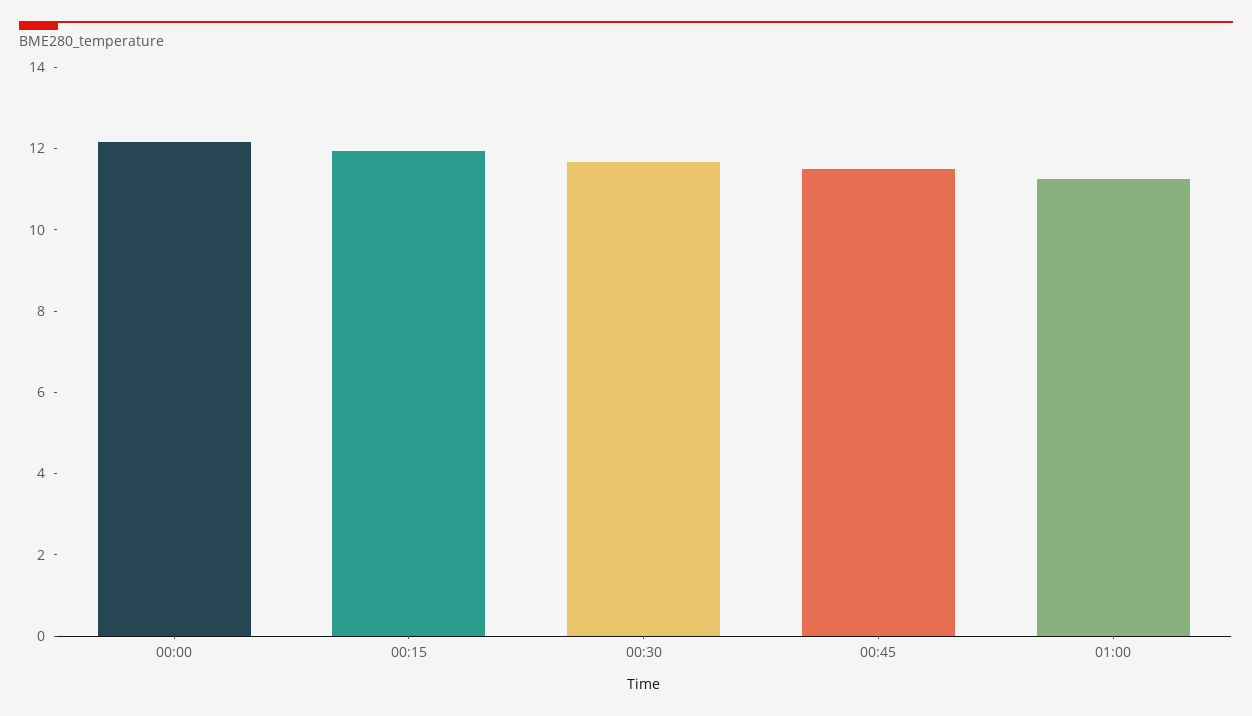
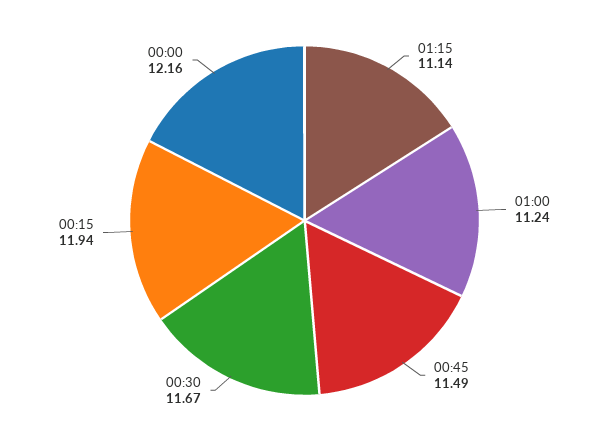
01:15: none -> 11.14

